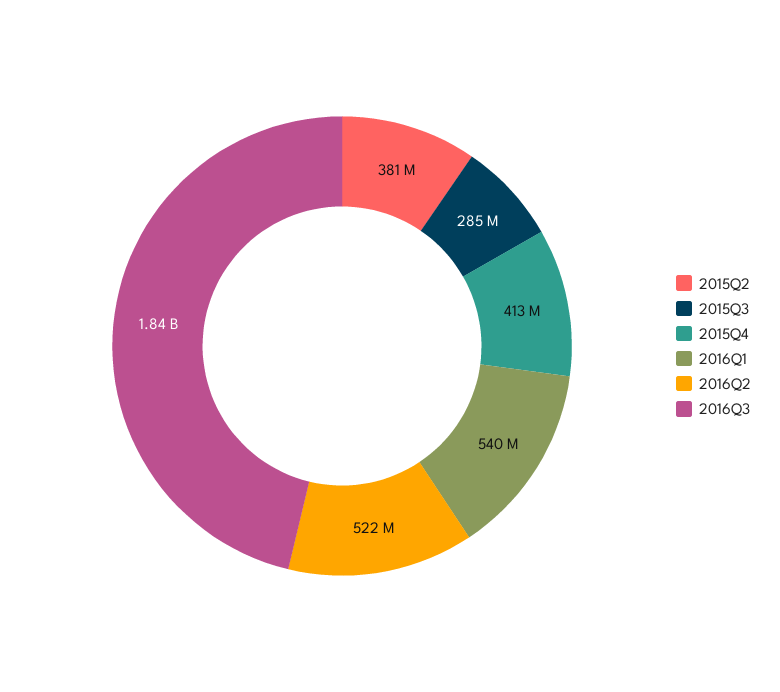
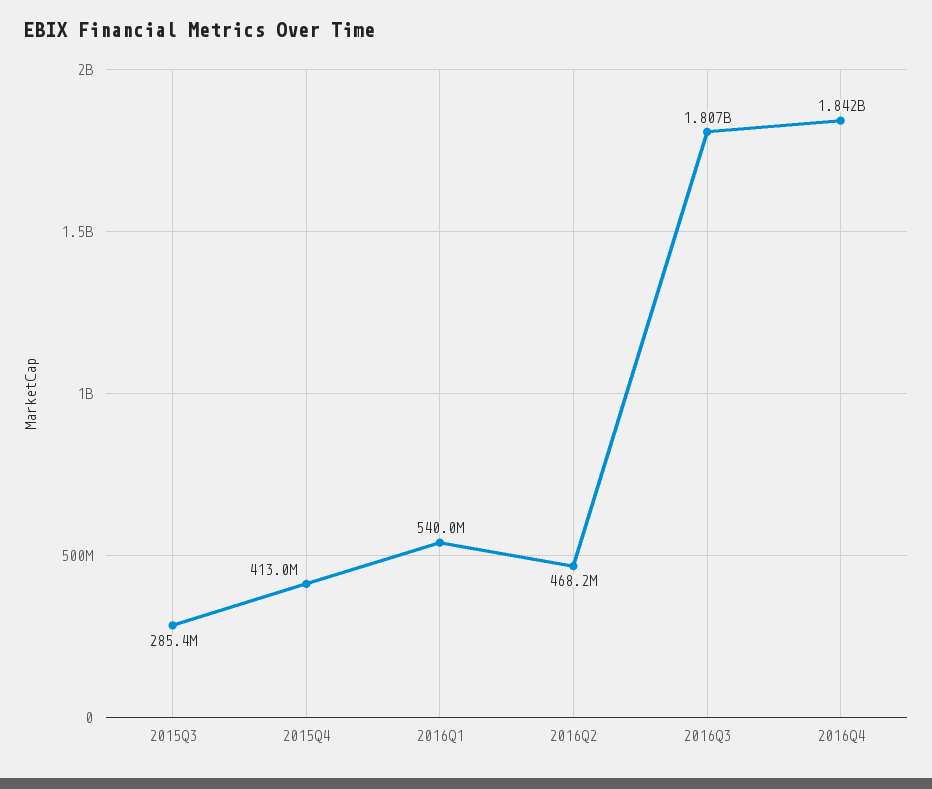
2015Q2: 381000000 -> none
2016Q2: 522000000 -> 468200000
2016Q3: 1840000000 -> 1807000000
2016Q4: none -> 1842000000

